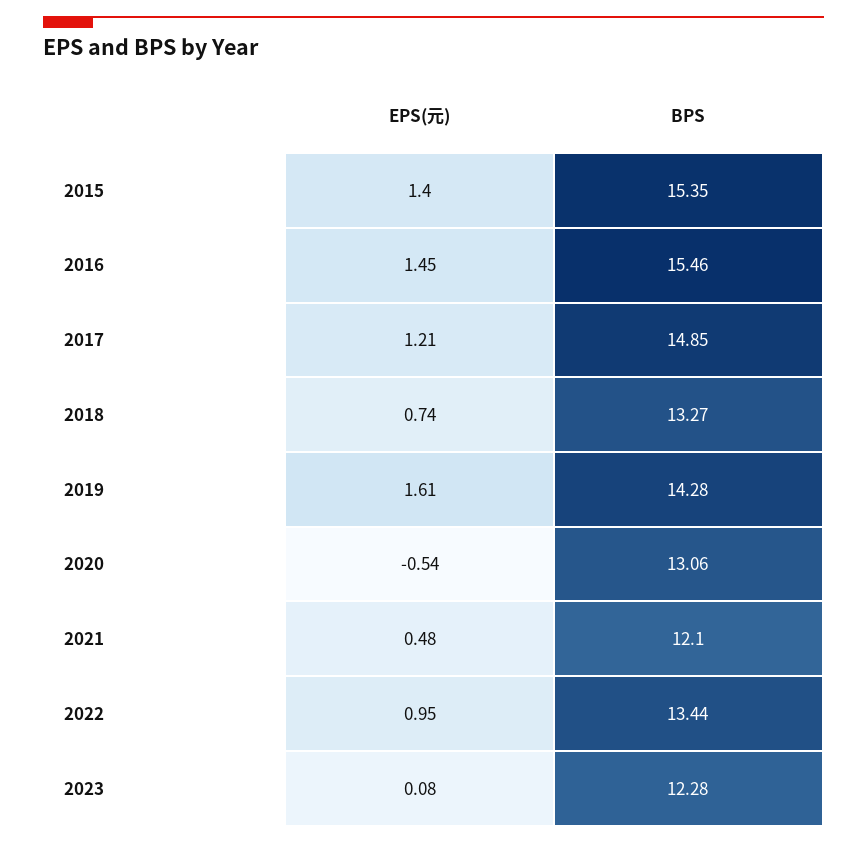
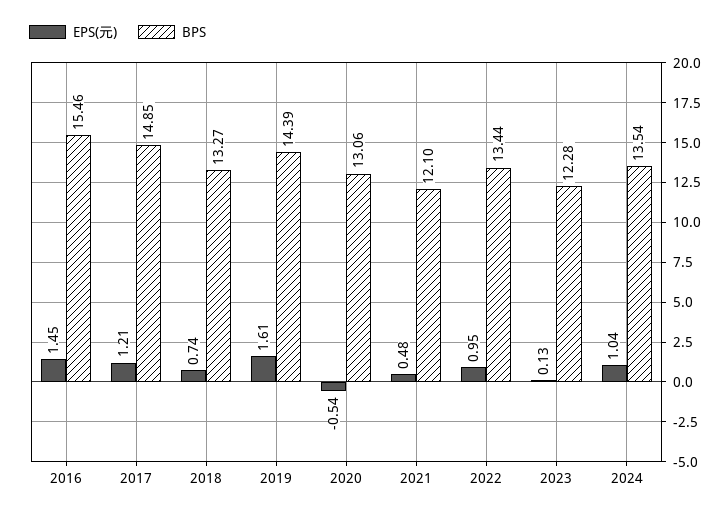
EPS(元), 2015: 1.4 -> none
BPS, 2015: 15.35 -> none
BPS, 2019: 14.28 -> 14.39
EPS(元), 2023: 0.08 -> 0.13
EPS(元), 2024: none -> 1.04
BPS, 2024: none -> 13.54

